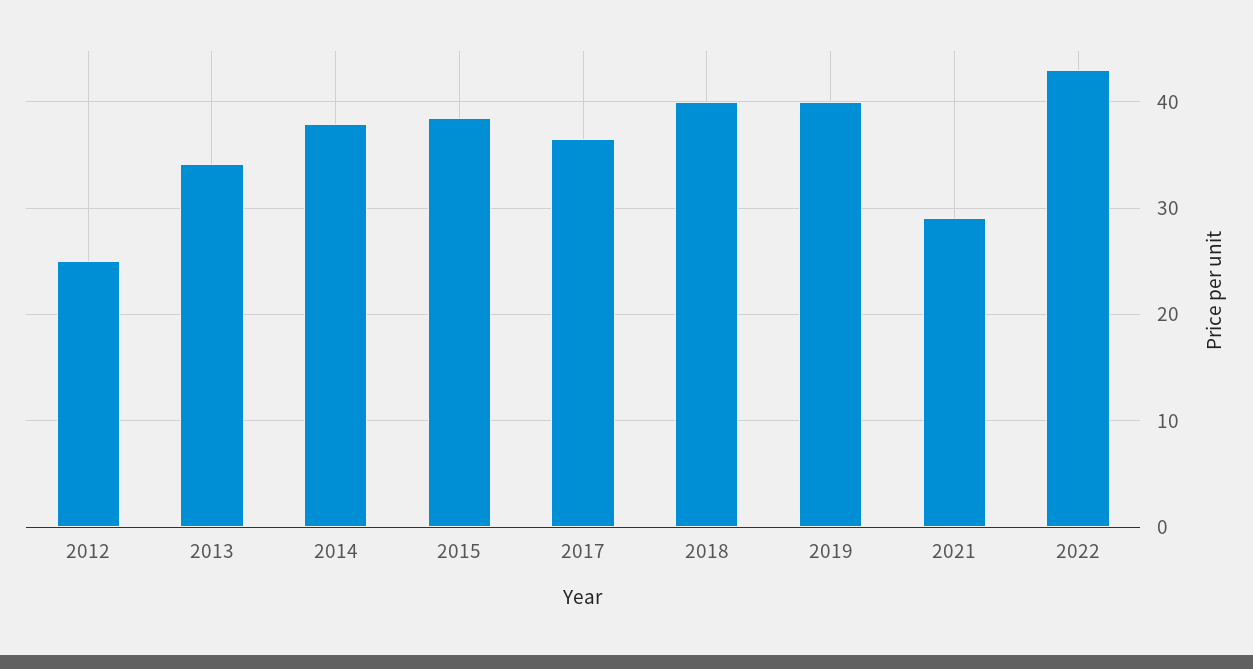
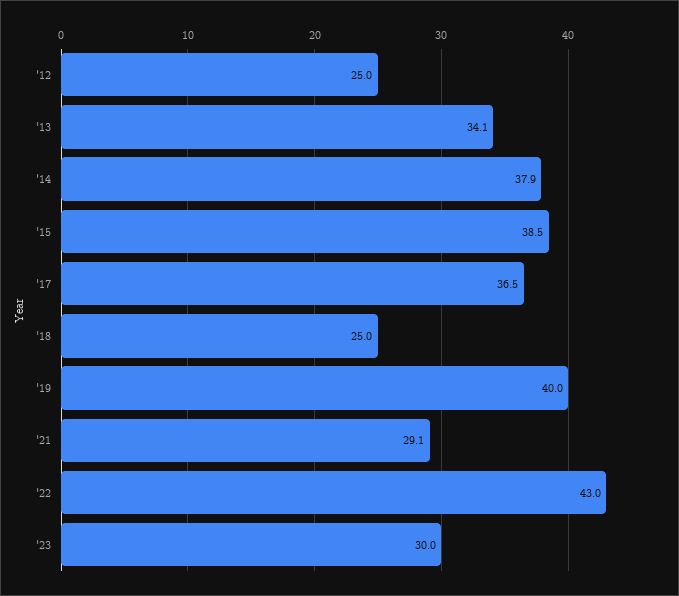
2018: 40 -> 25
'23: none -> 30

